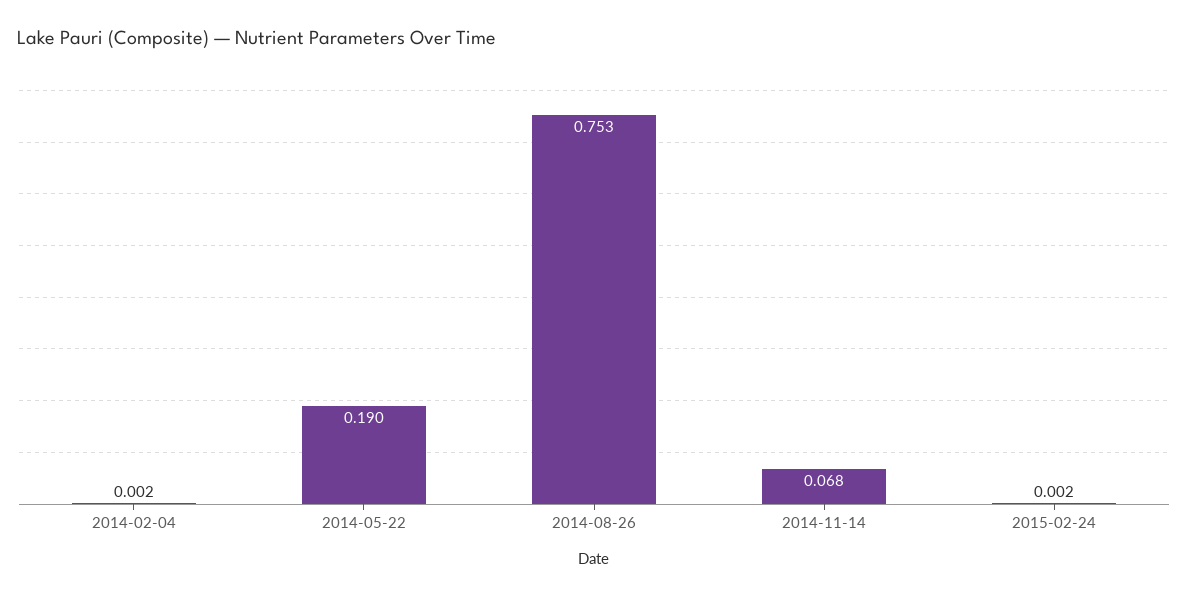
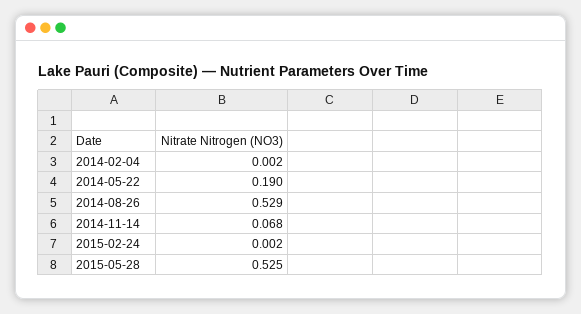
2014-08-26: 0.753 -> 0.529
2015-05-28: none -> 0.525

